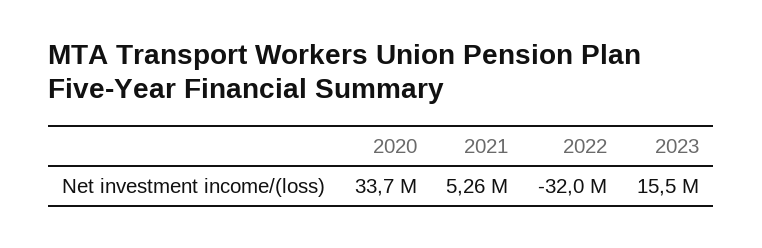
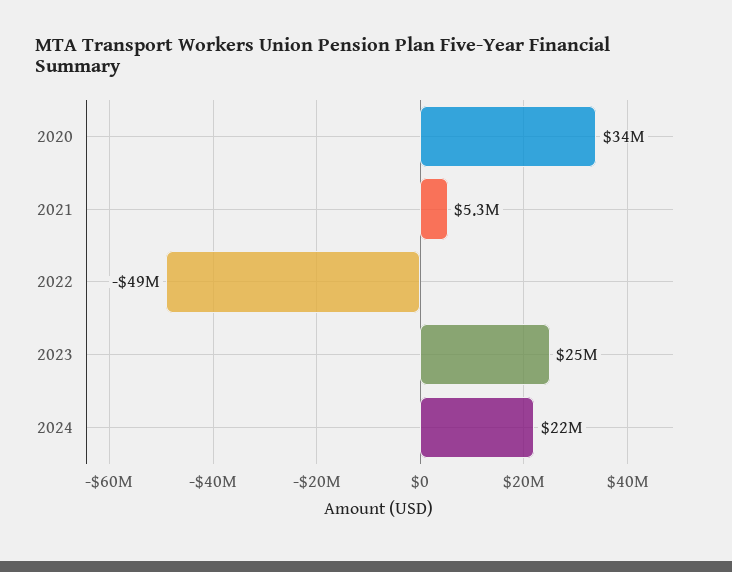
2022: -32000000 -> -49000000
2023: 15500000 -> 25000000
2024: none -> 22000000

